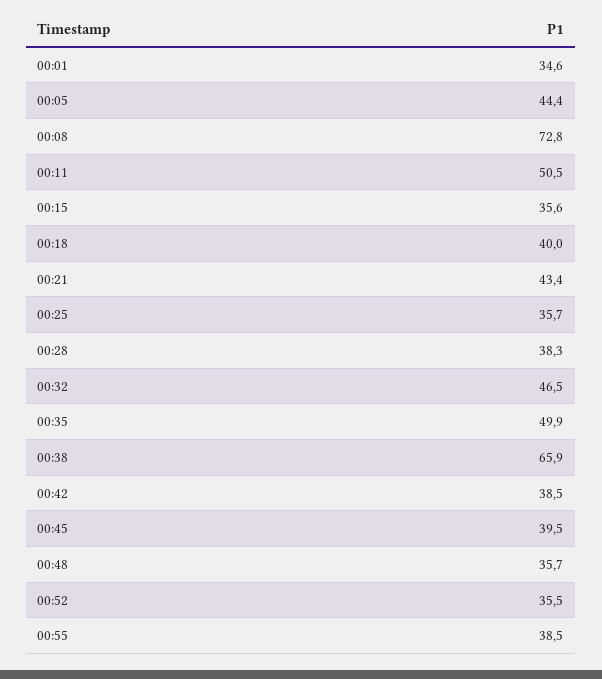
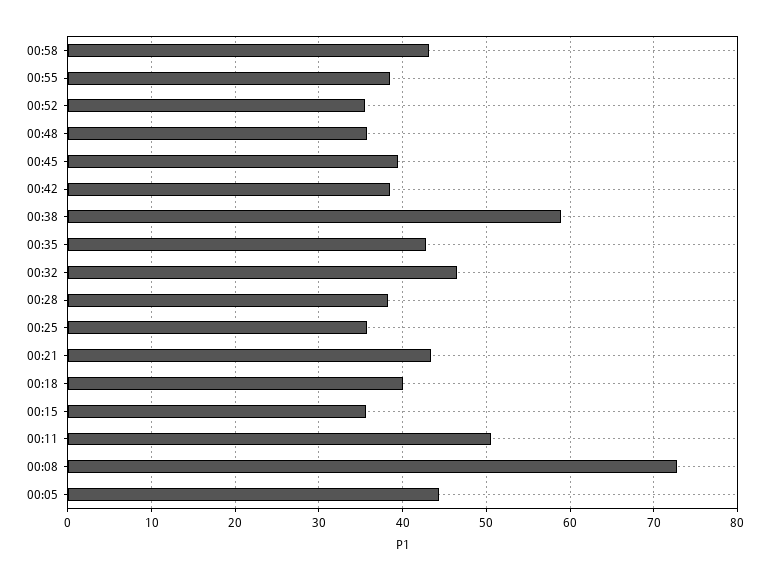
00:01: 34.6 -> none
00:35: 49.9 -> 43
00:38: 65.9 -> 59
00:58: none -> 43

